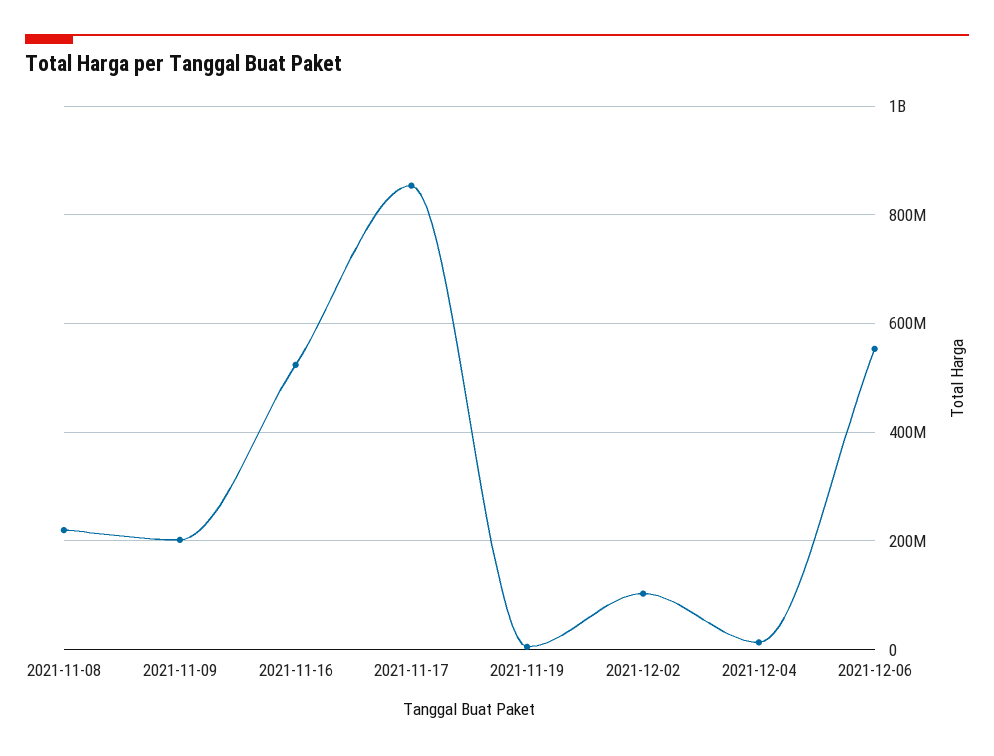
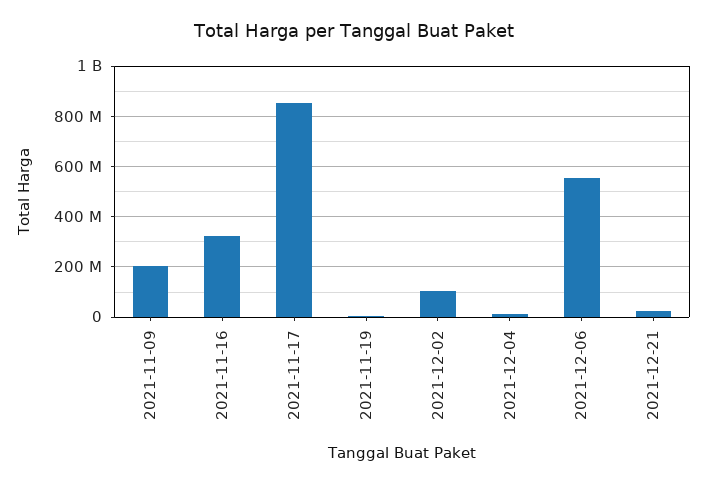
2021-11-08: 220000000 -> none
2021-11-16: 520000000 -> 325000000
2021-12-21: none -> 25000000

